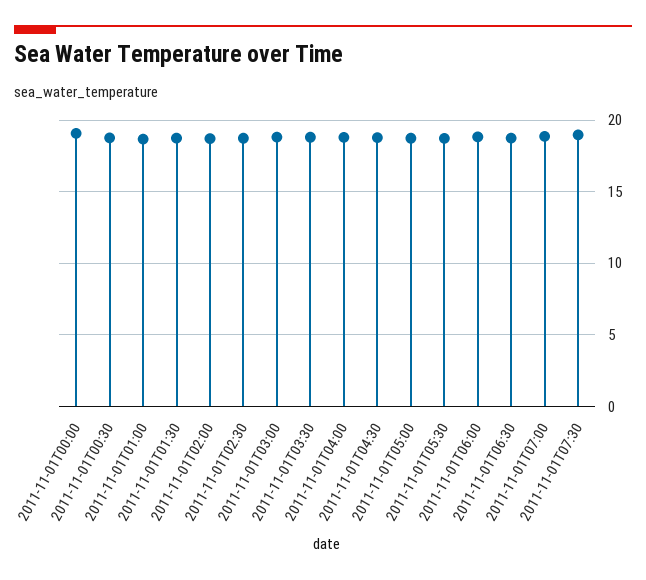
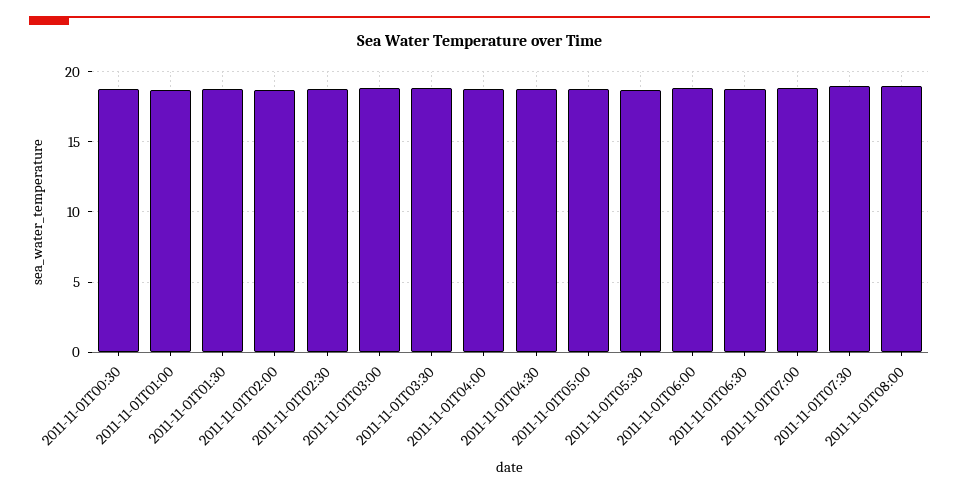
2011-11-01T00:00: 19 -> none
2011-11-01T08:00: none -> 19

